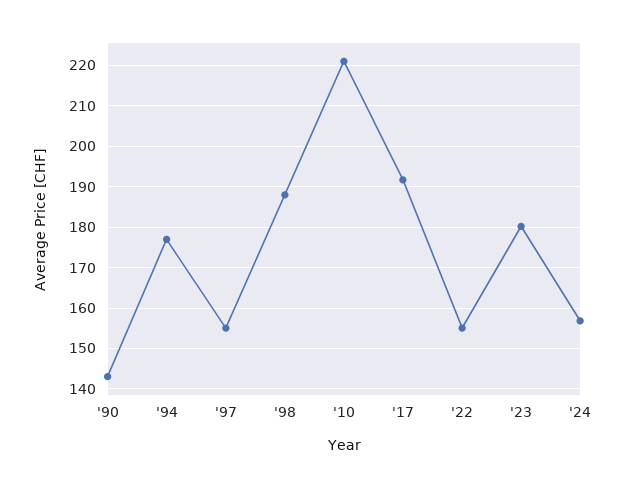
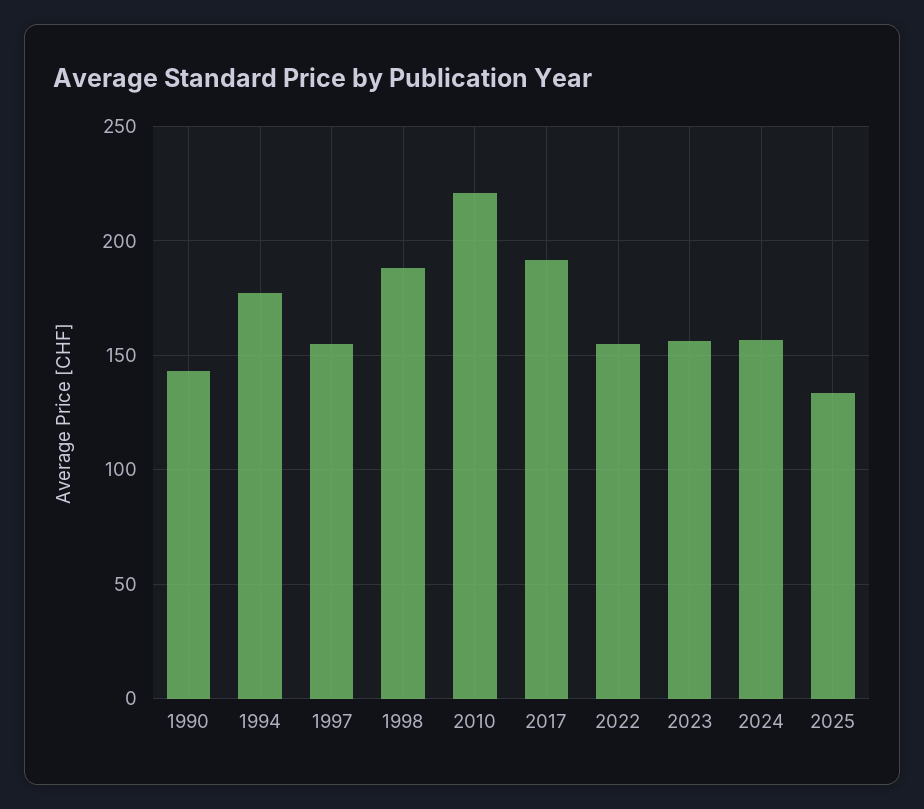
'23: 180 -> 155
2025: none -> 135

